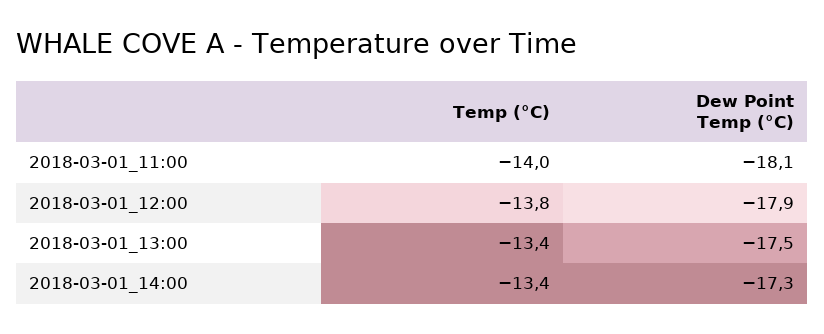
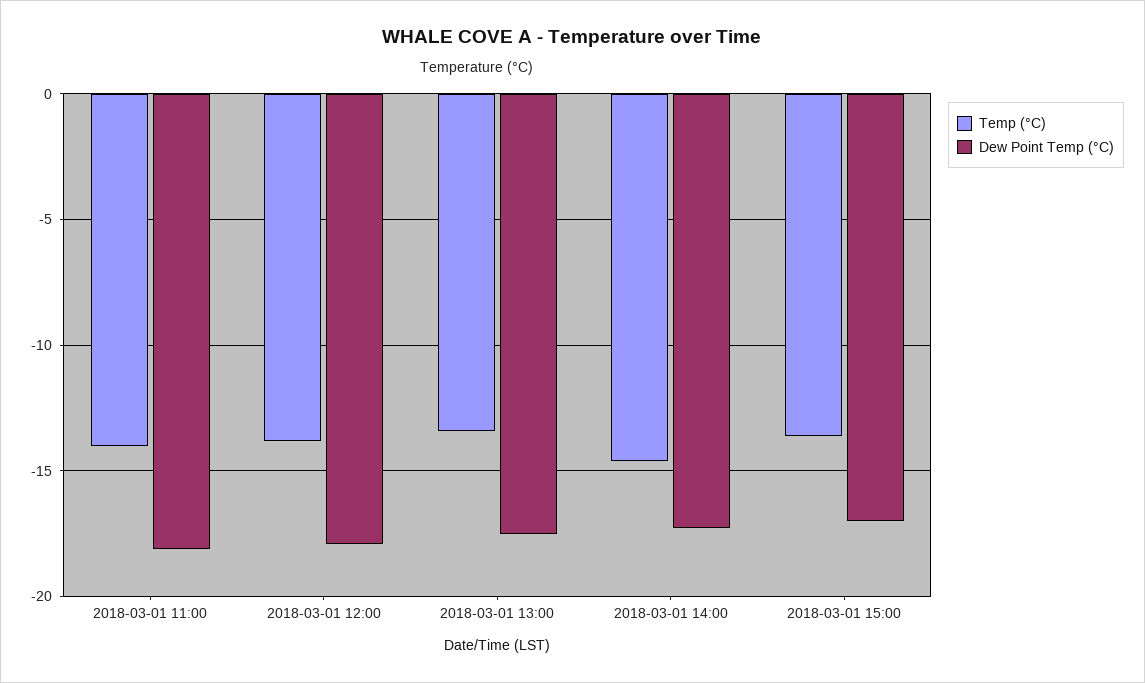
Temp (°C), 2018-03-01_14:00: -13.4 -> -14.5
Temp (°C), 2018-03-01 15:00: none -> -13.5
Dew Point Temp (°C), 2018-03-01 15:00: none -> -17

